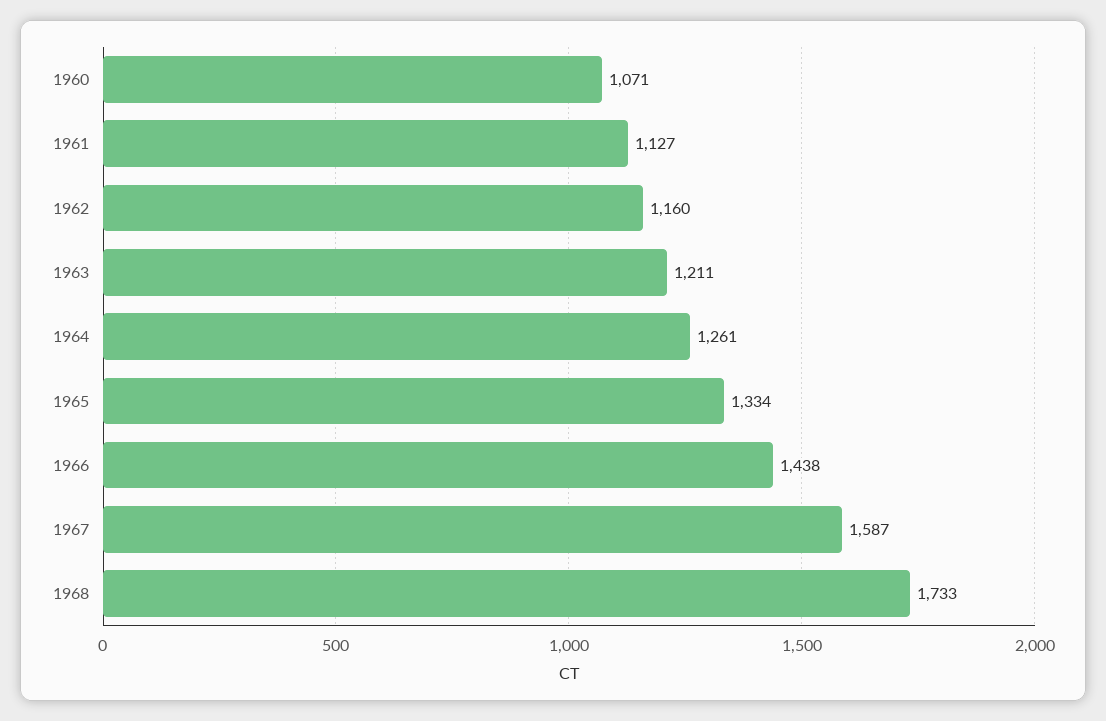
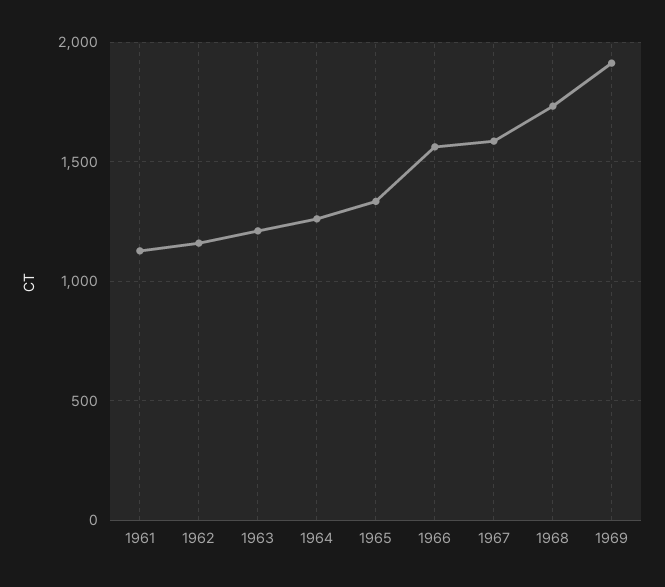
1960: 1071 -> none
1966: 1438 -> 1550
1969: none -> 1900

